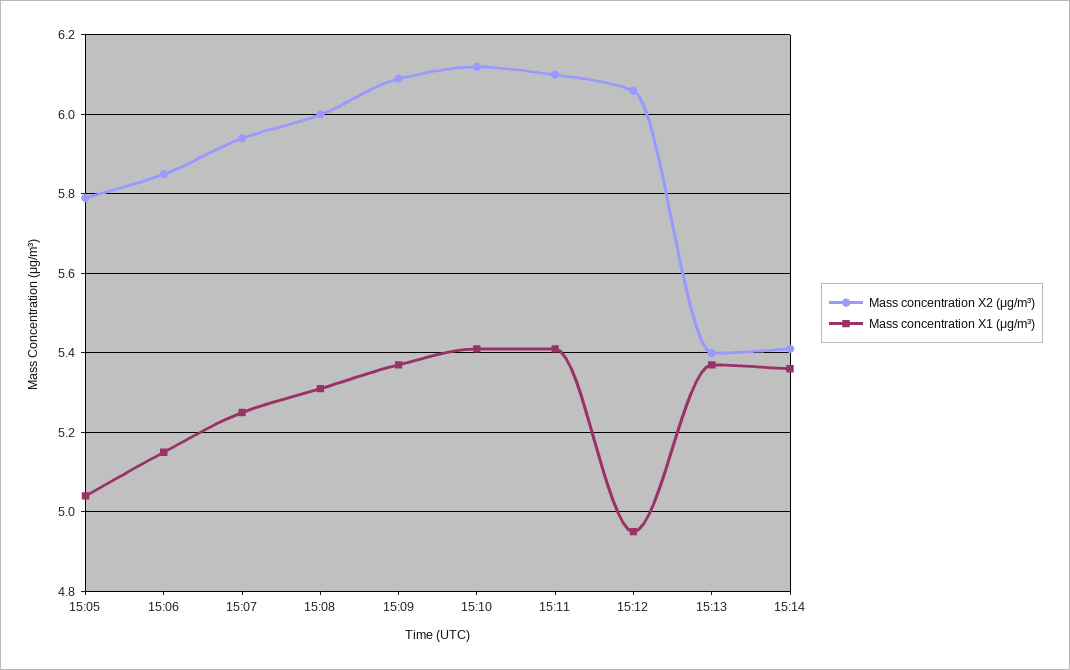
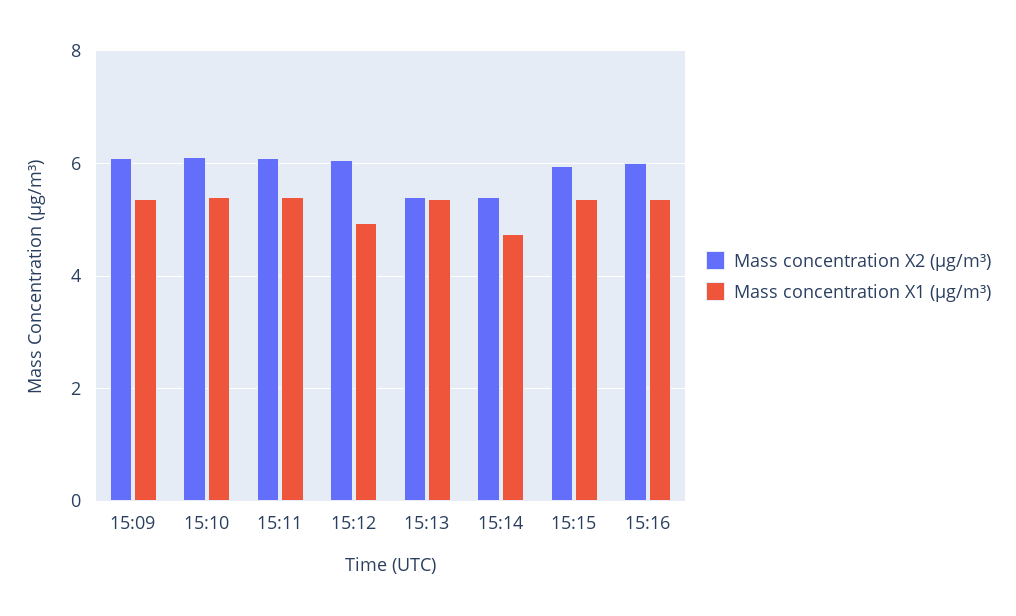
Mass concentration X2 (μg/m³), 15:05: 5.8 -> none
Mass concentration X1 (μg/m³), 15:05: 5.05 -> none
Mass concentration X2 (μg/m³), 15:06: 5.85 -> none
Mass concentration X1 (μg/m³), 15:06: 5.15 -> none
Mass concentration X2 (μg/m³), 15:07: 5.95 -> none
Mass concentration X1 (μg/m³), 15:07: 5.25 -> none
Mass concentration X2 (μg/m³), 15:08: 6 -> none
Mass concentration X1 (μg/m³), 15:08: 5.3 -> none
Mass concentration X1 (μg/m³), 15:14: 5.35 -> 4.8
Mass concentration X2 (μg/m³), 15:15: none -> 6
Mass concentration X1 (μg/m³), 15:15: none -> 5.4
Mass concentration X2 (μg/m³), 15:16: none -> 6
Mass concentration X1 (μg/m³), 15:16: none -> 5.4

